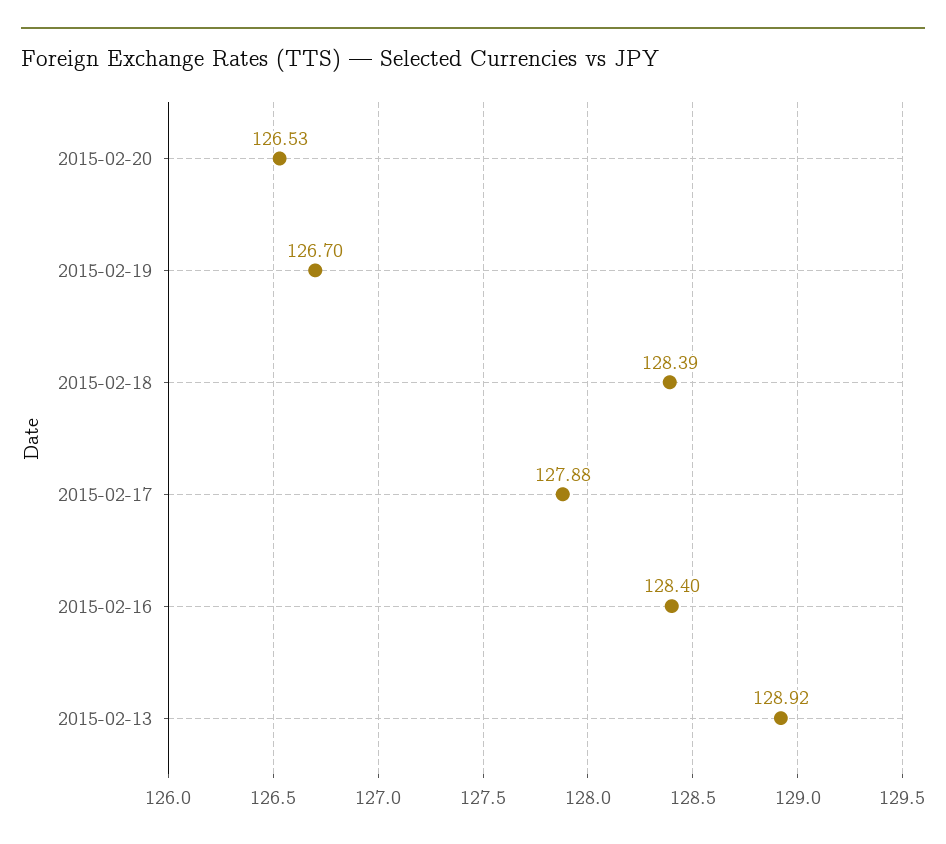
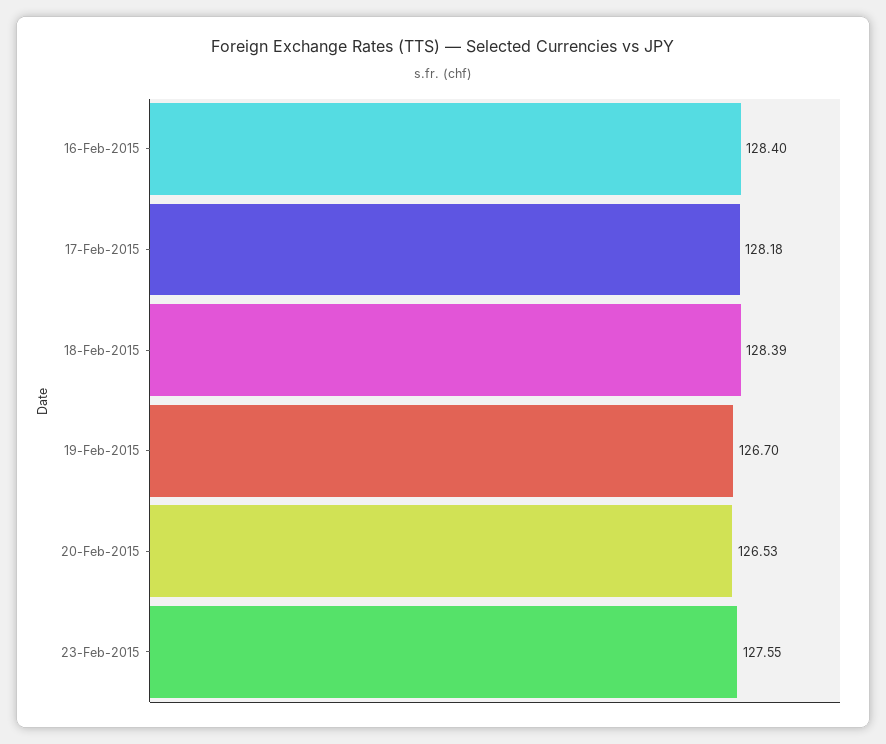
2015-02-17: 127.88 -> 128.18
2015-02-13: 128.92 -> none
23-Feb-2015: none -> 127.55

